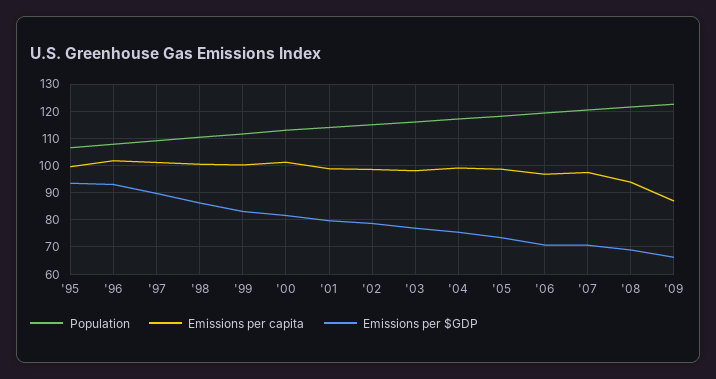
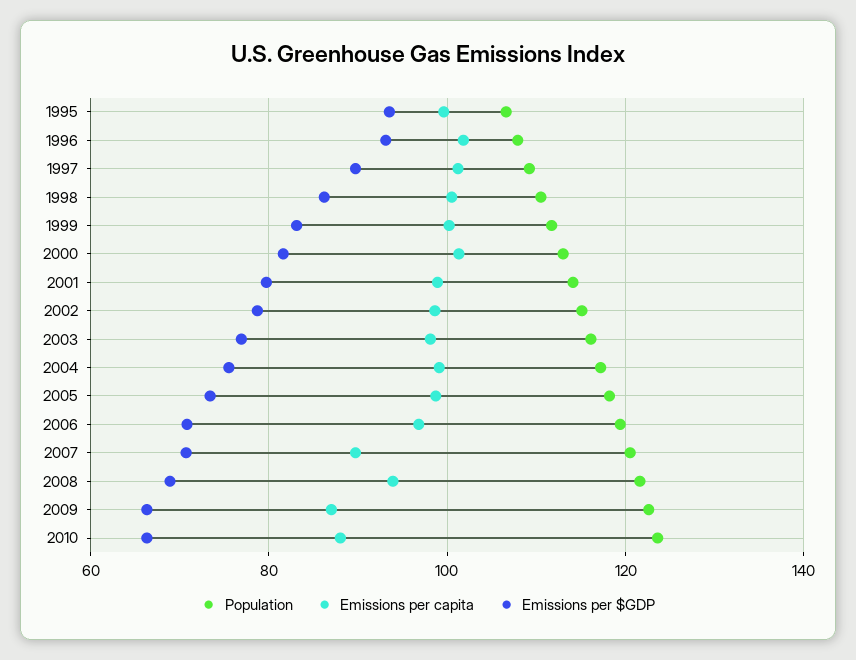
Emissions per capita, '07: 97.5 -> 90
Population, 2010: none -> 124
Emissions per capita, 2010: none -> 88
Emissions per $GDP, 2010: none -> 66

